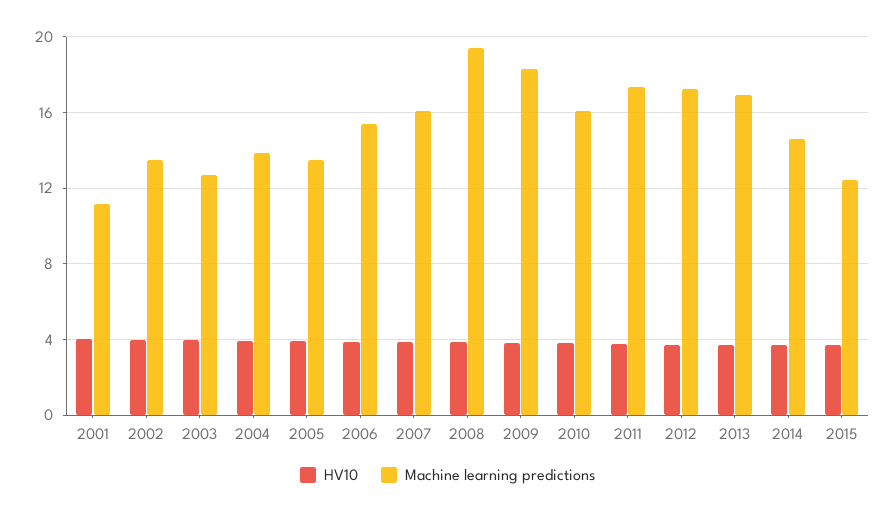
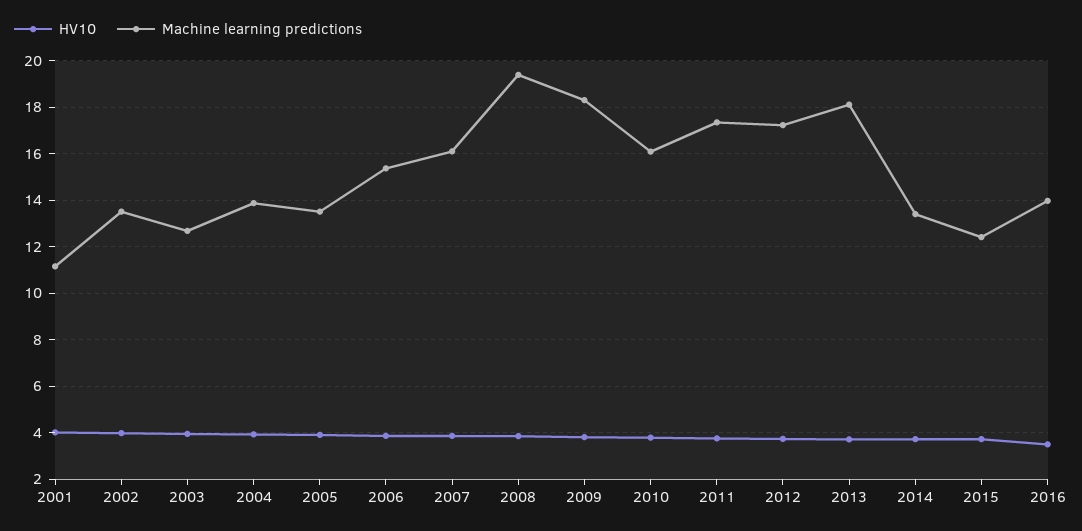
Machine learning predictions, 2013: 17 -> 18
Machine learning predictions, 2014: 14.5 -> 13.5
HV10, 2016: none -> 3.5
Machine learning predictions, 2016: none -> 14

